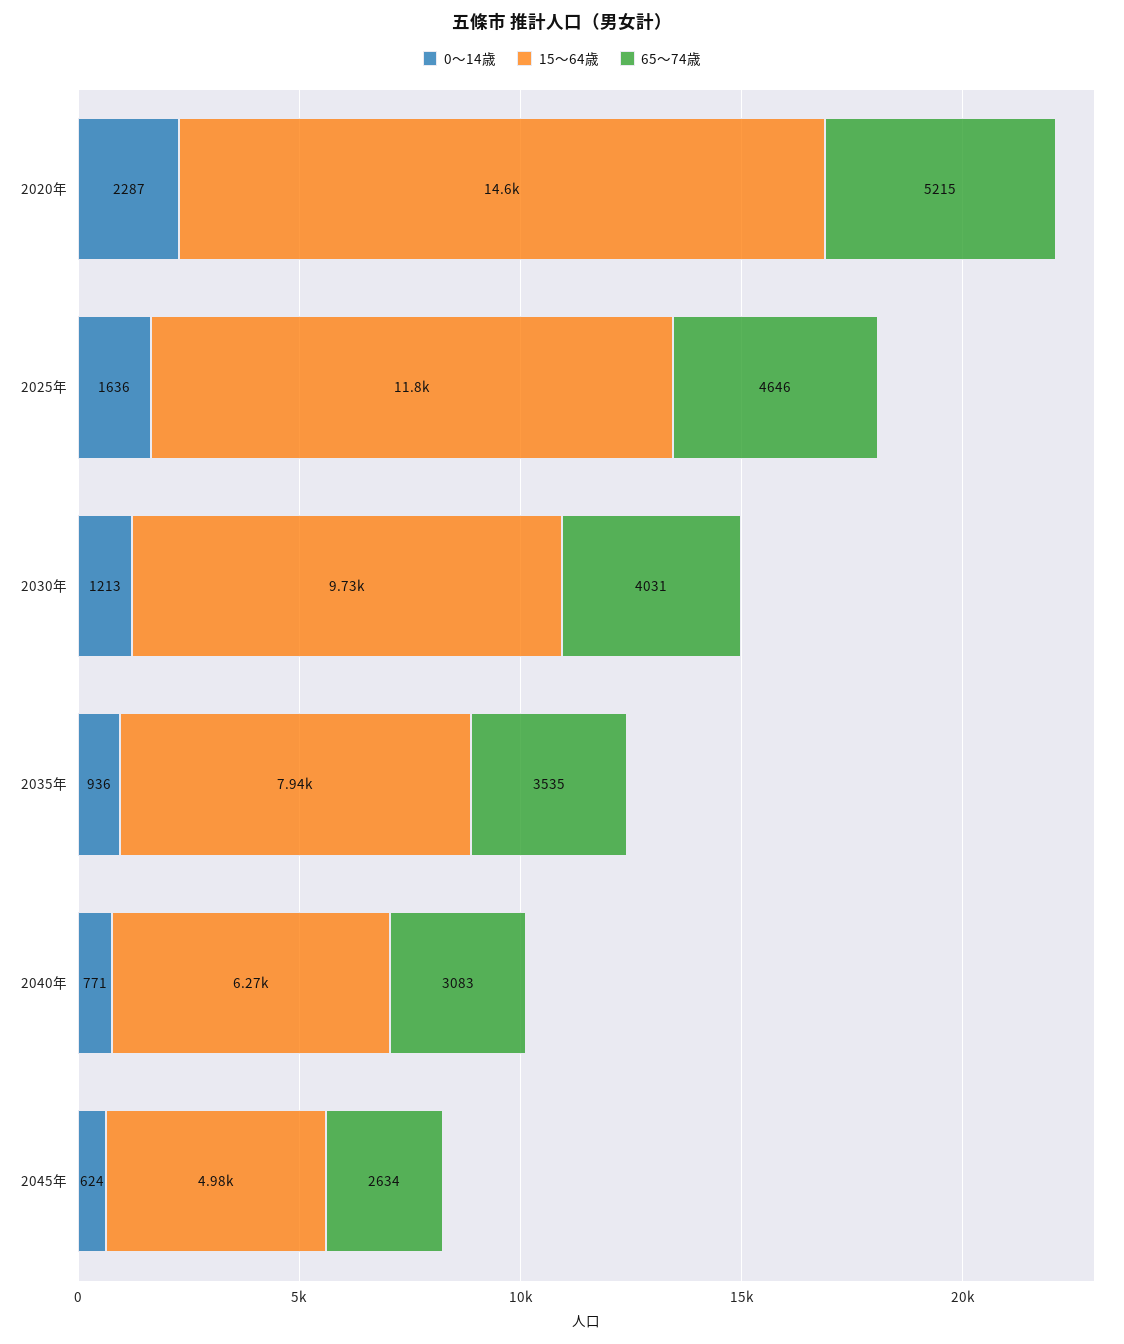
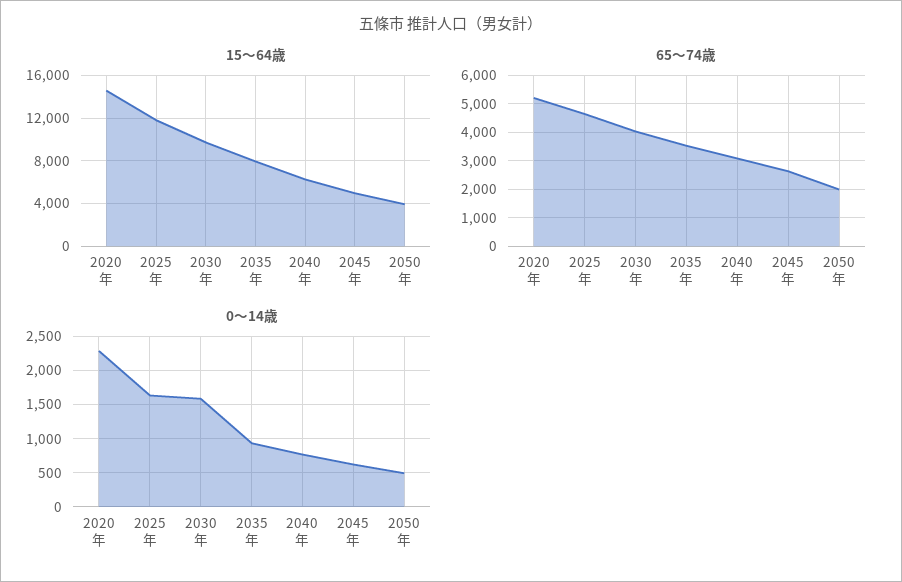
0～14歳, 2030年: 1213 -> 1600
15～64歳, 2050年: none -> 4000
65～74歳, 2050年: none -> 2000
0～14歳, 2050年: none -> 500

